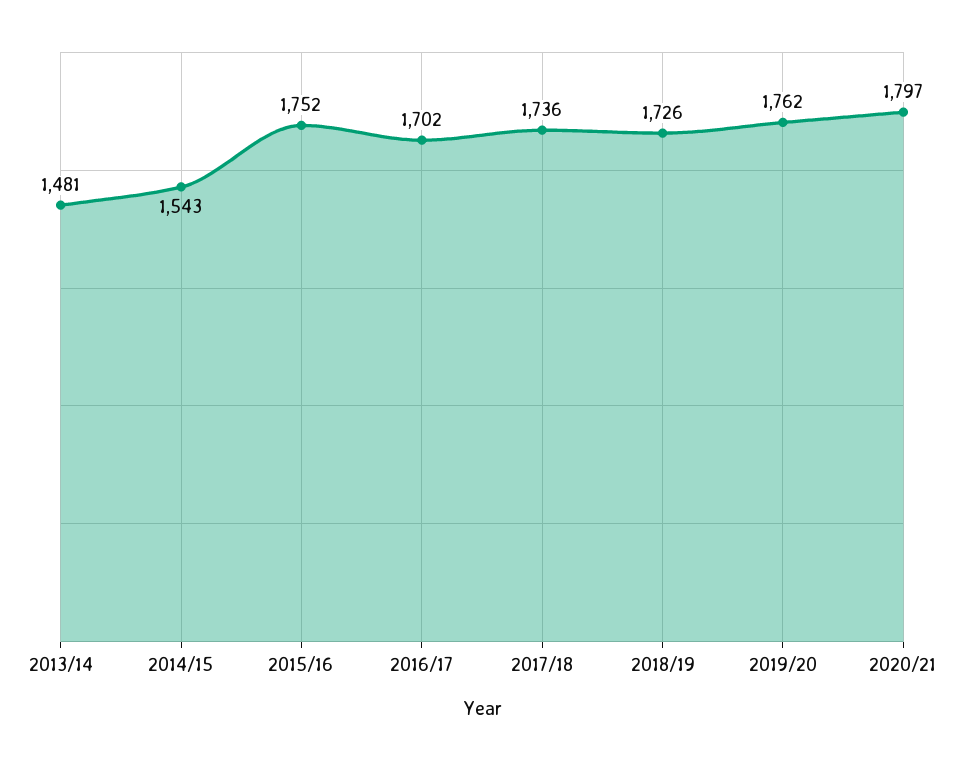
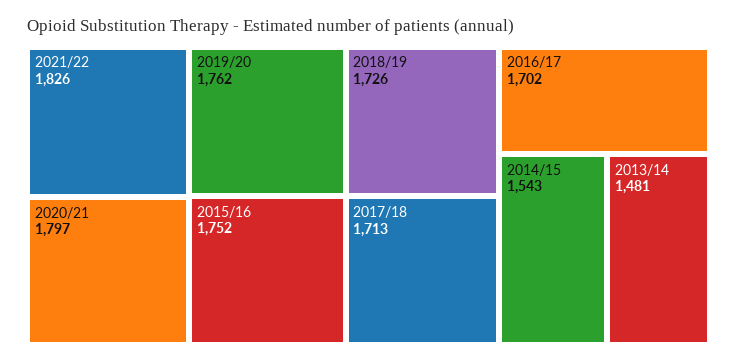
2017/18: 1736 -> 1713
2021/22: none -> 1826

